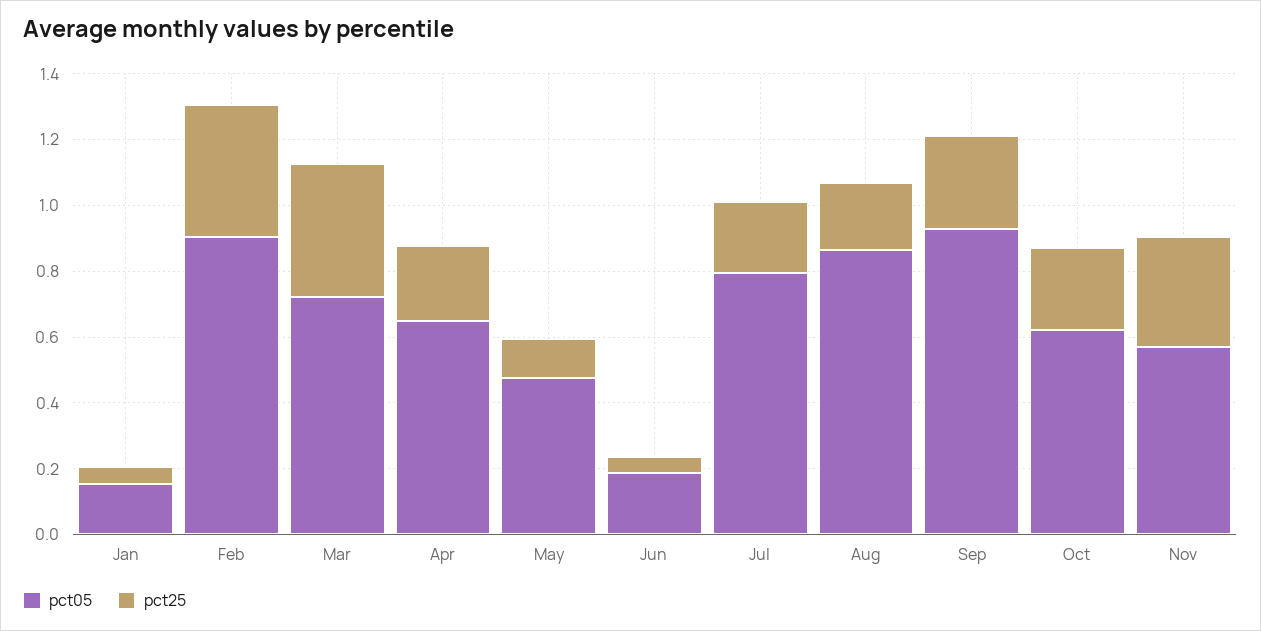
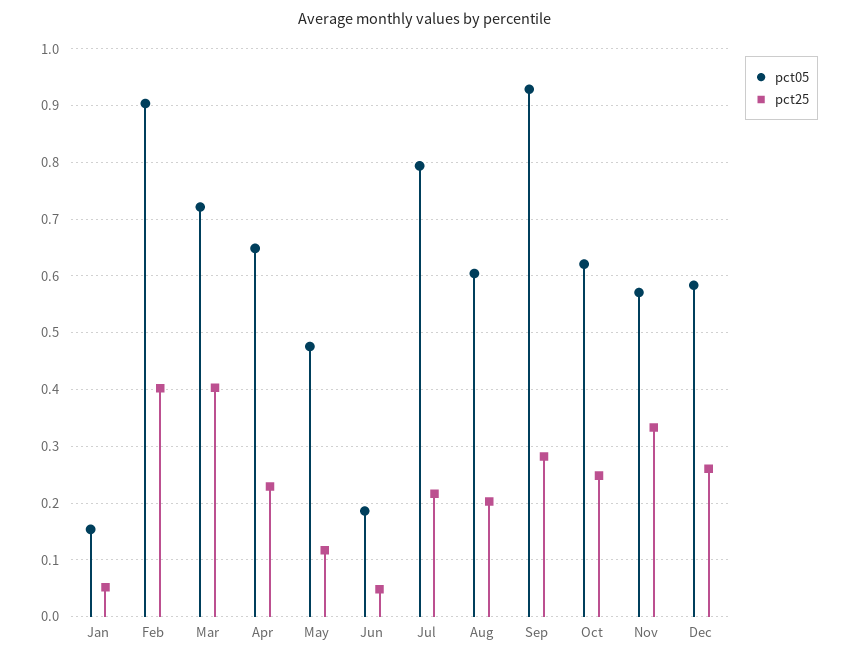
pct05, Aug: 0.85 -> 0.6
pct05, Dec: none -> 0.58
pct25, Dec: none -> 0.26

